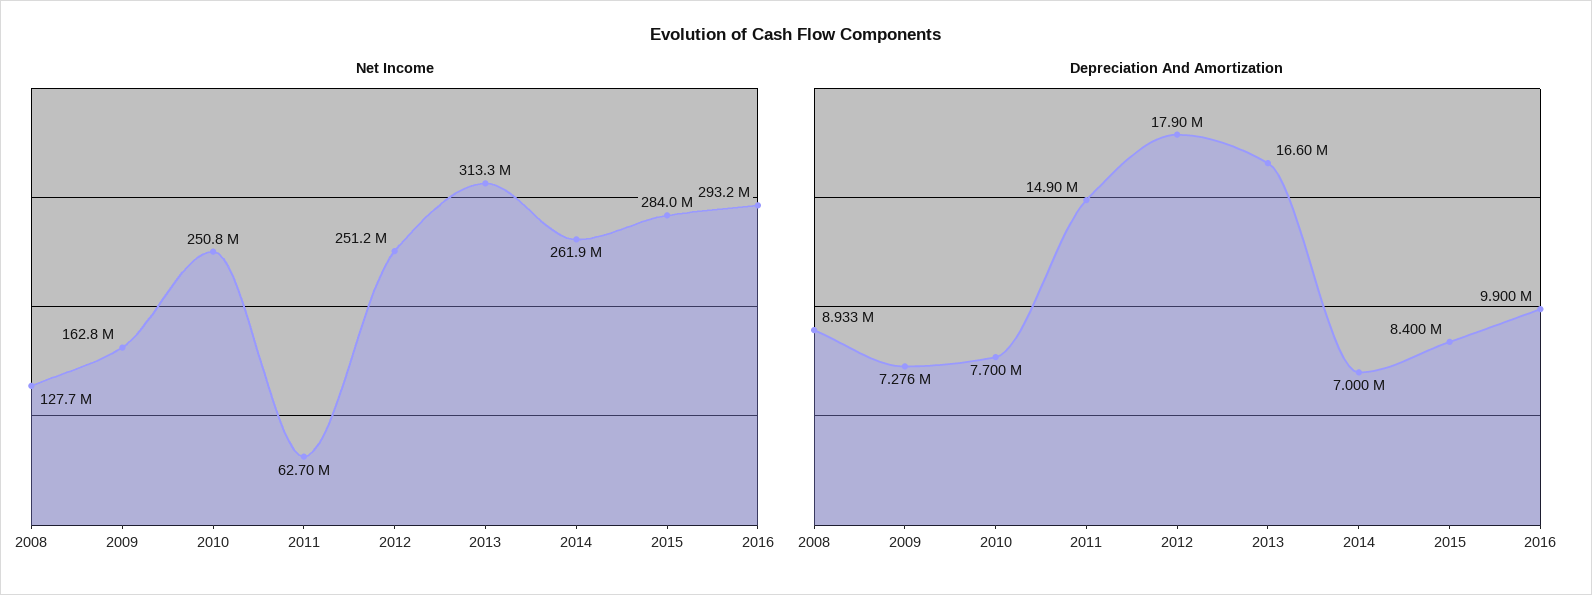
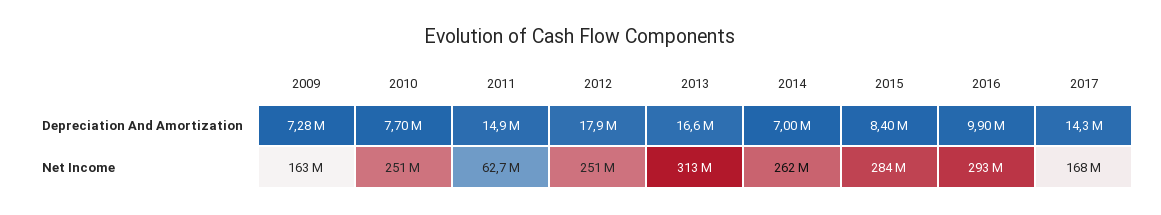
Net Income, 2008: 127700000 -> none
Depreciation And Amortization, 2008: 8933000 -> none
Depreciation And Amortization, 2017: none -> 14300000
Net Income, 2017: none -> 168000000

